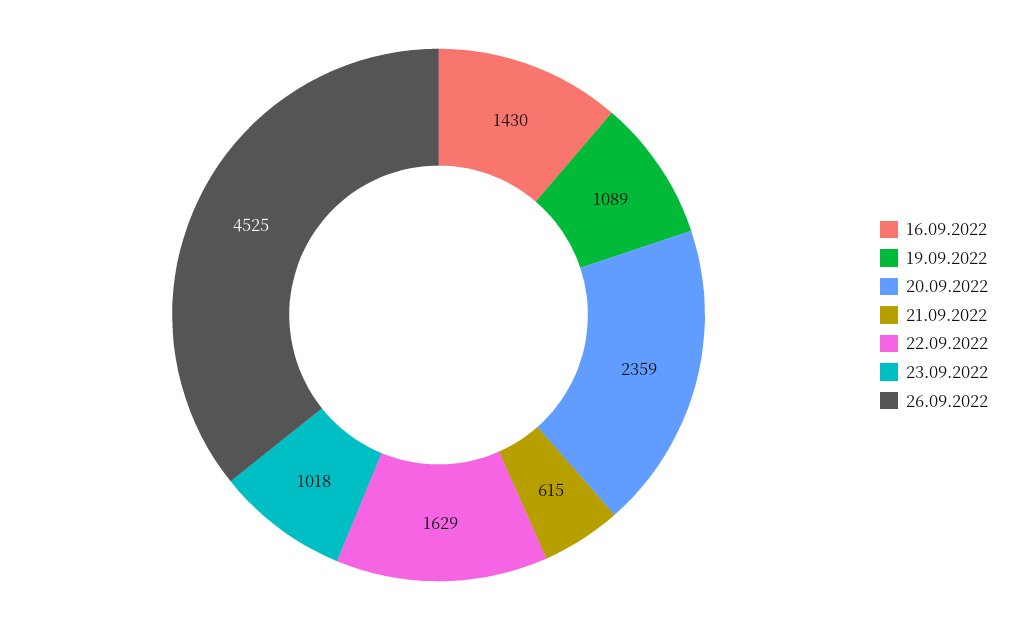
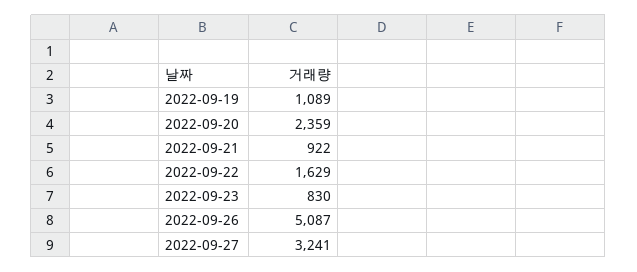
16.09.2022: 1430 -> none
21.09.2022: 615 -> 922
23.09.2022: 1018 -> 830
26.09.2022: 4525 -> 5087
2022-09-27: none -> 3241

